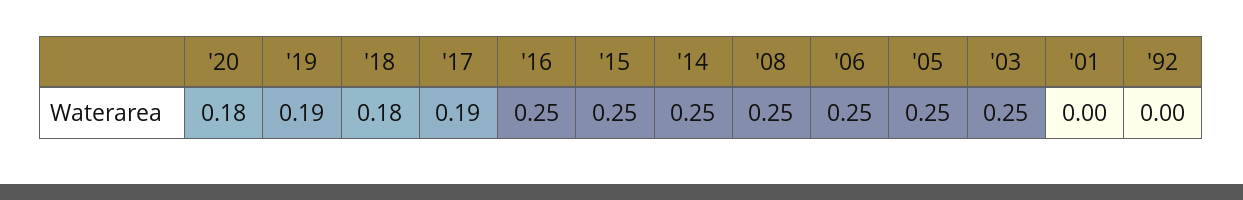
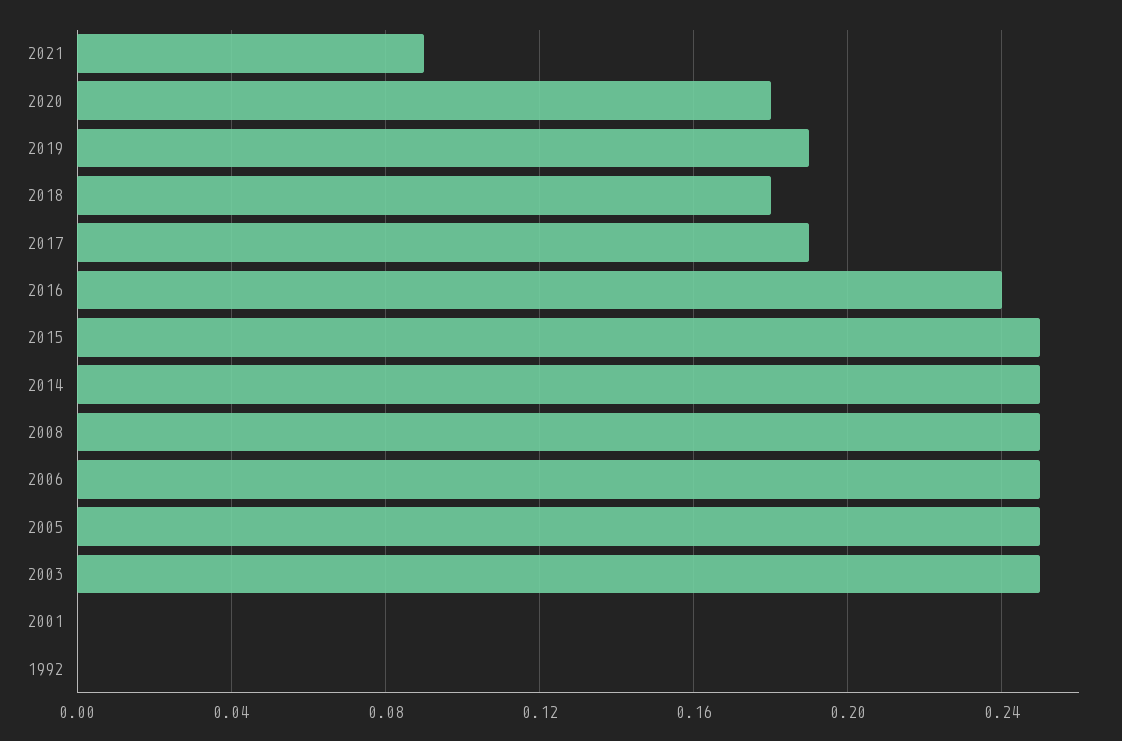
'16: 0.25 -> 0.24
2021: none -> 0.09

